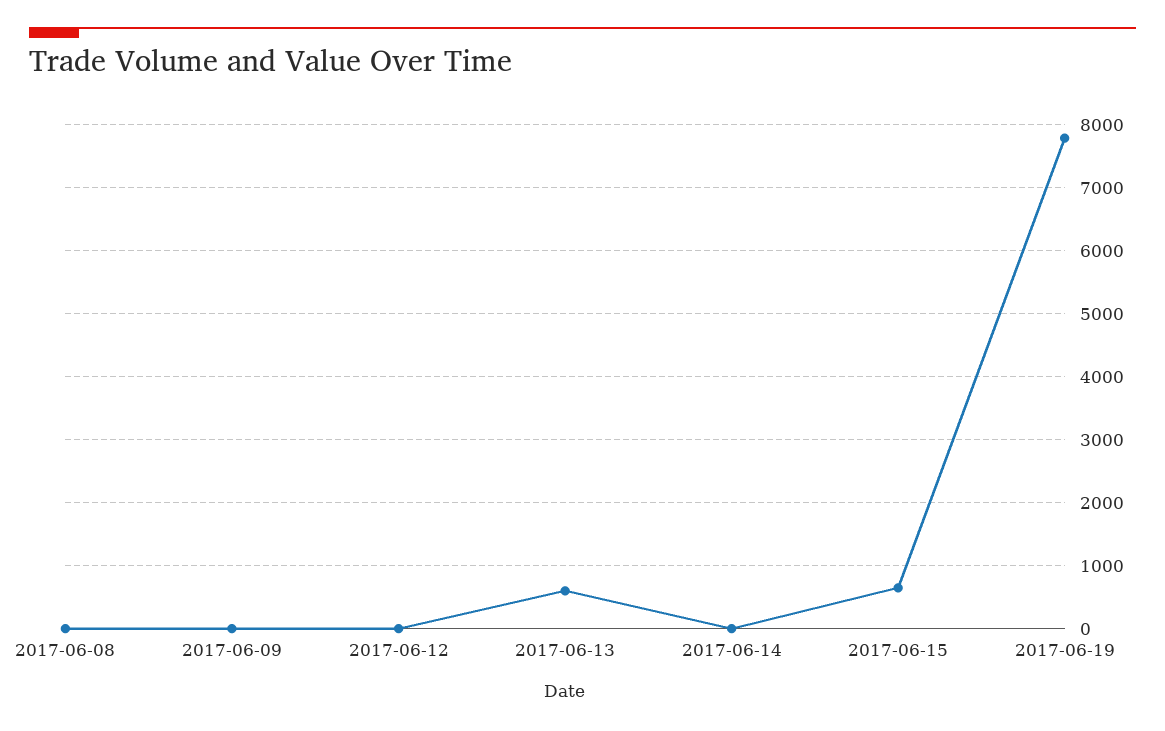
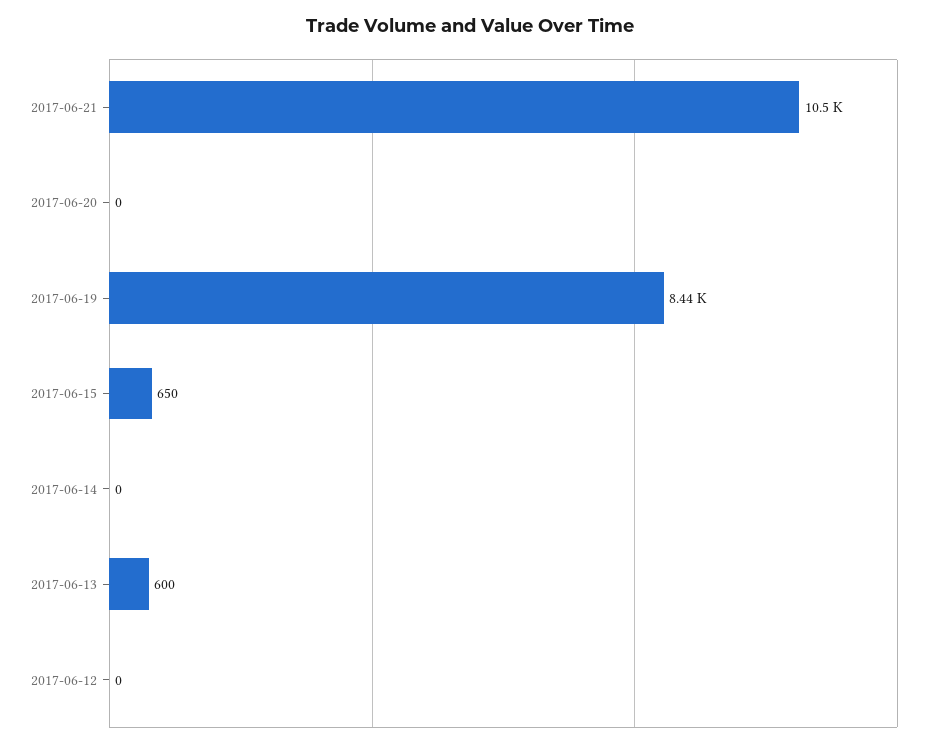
2017-06-08: 0 -> none
2017-06-09: 0 -> none
2017-06-19: 7800 -> 8440
2017-06-21: none -> 10500
2017-06-20: none -> 0

